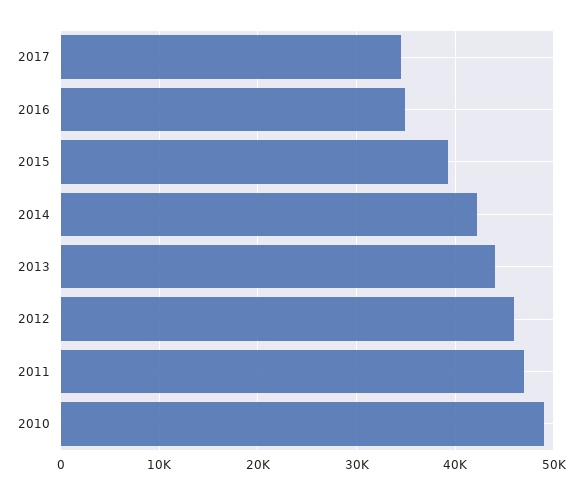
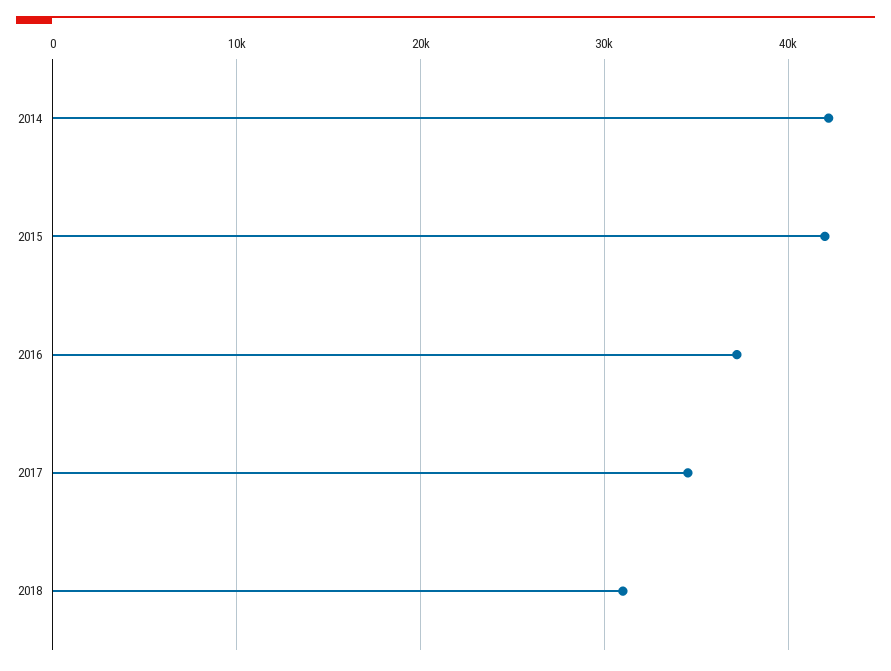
2016: 35000 -> 37000
2015: 39000 -> 42000
2013: 44000 -> none
2012: 46000 -> none
2011: 47000 -> none
2010: 49000 -> none
2018: none -> 31000

